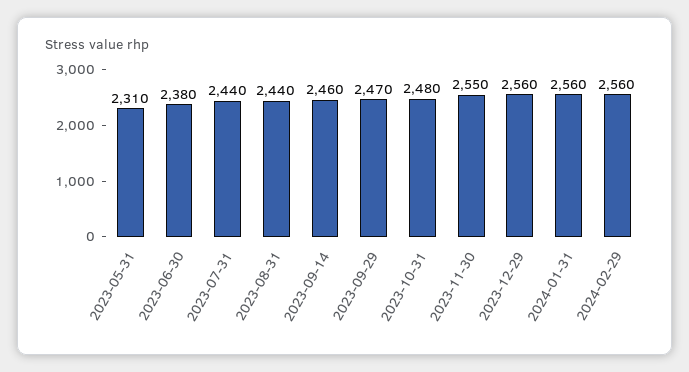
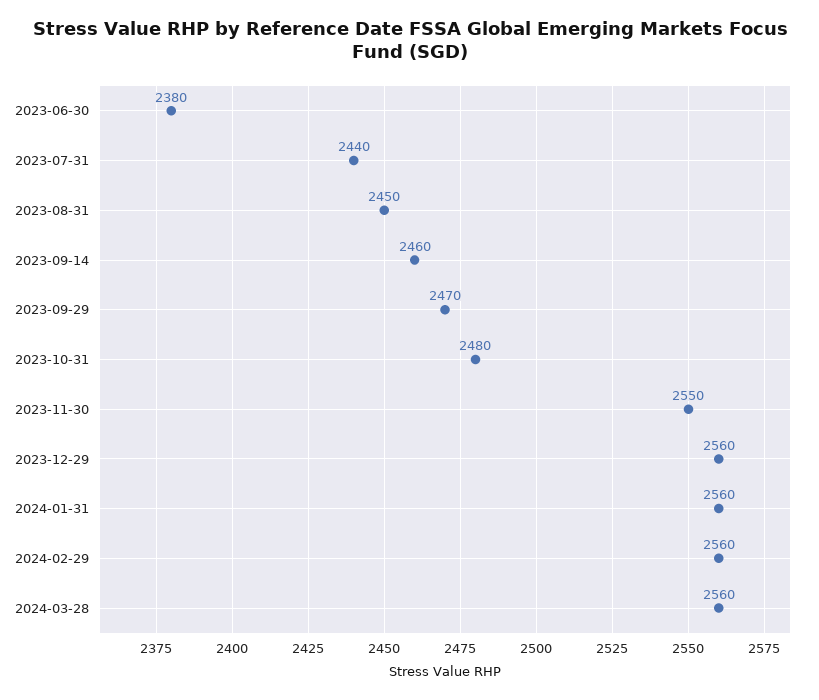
2023-05-31: 2310 -> none
2023-08-31: 2440 -> 2450
2024-03-28: none -> 2560

